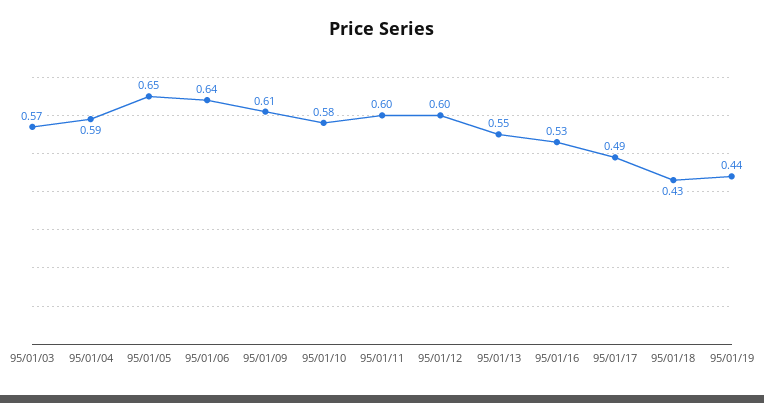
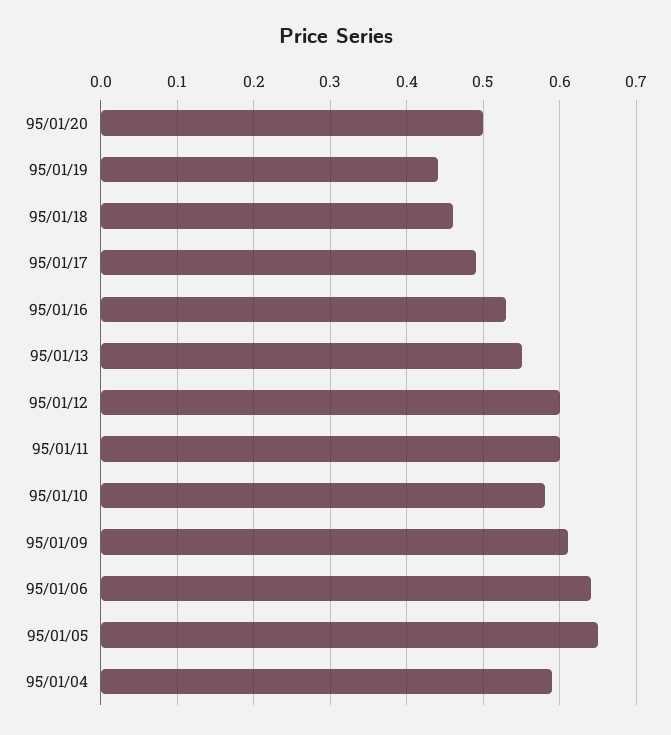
95/01/03: 0.57 -> none
95/01/18: 0.43 -> 0.46
95/01/20: none -> 0.5

